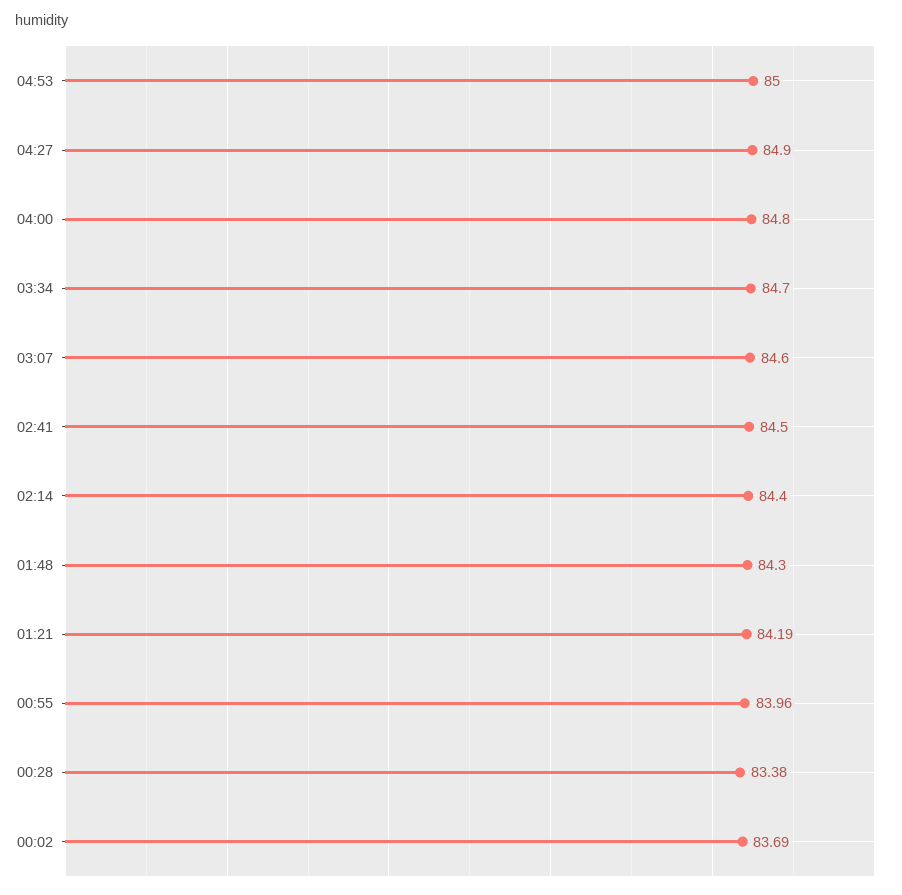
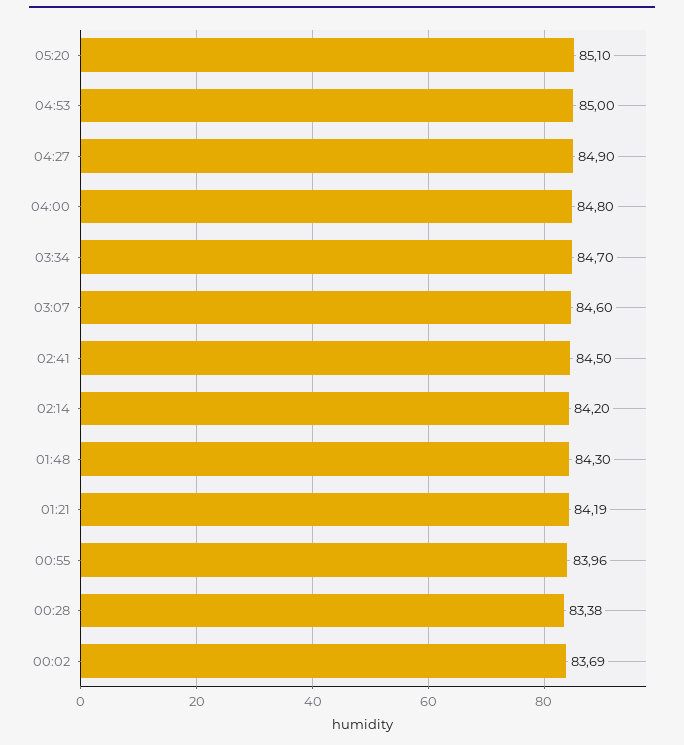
02:14: 84.4 -> 84.2
05:20: none -> 85.1

